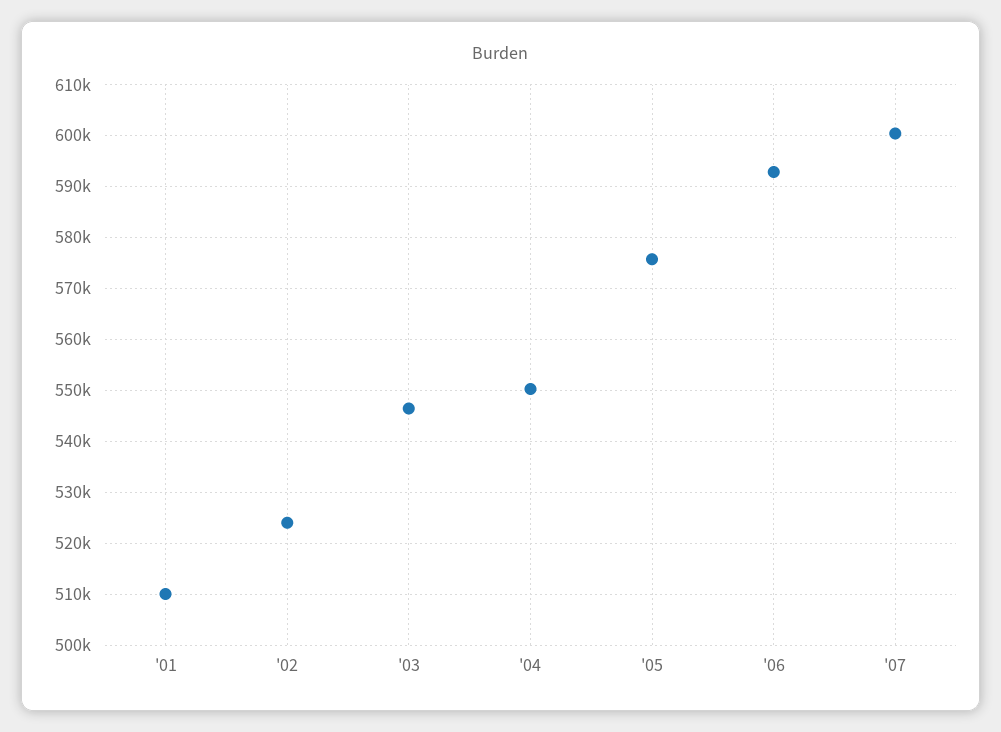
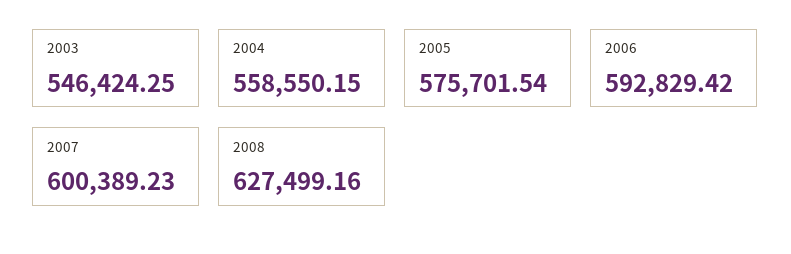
'01: 510000 -> none
'02: 524000 -> none
'04: 550000 -> 558550.15
2008: none -> 627499.16

